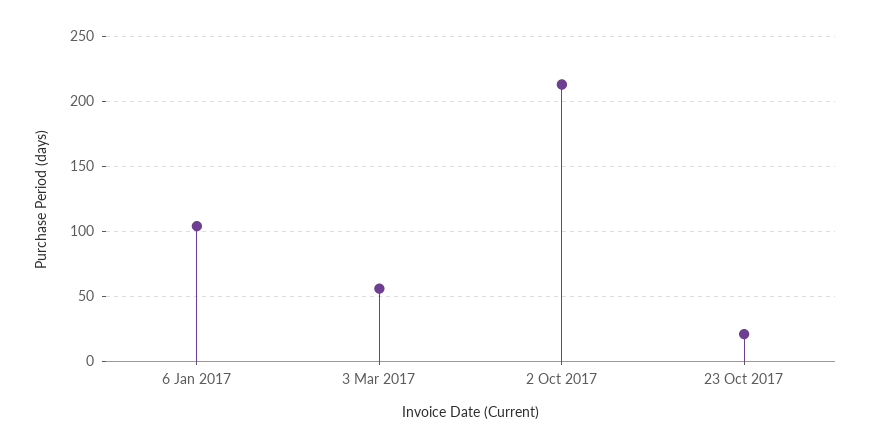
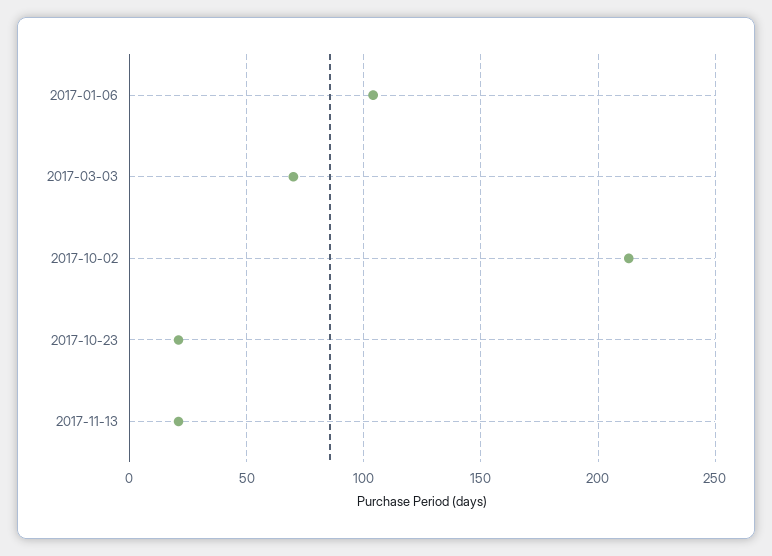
3 Mar 2017: 55 -> 70
2017-11-13: none -> 20

